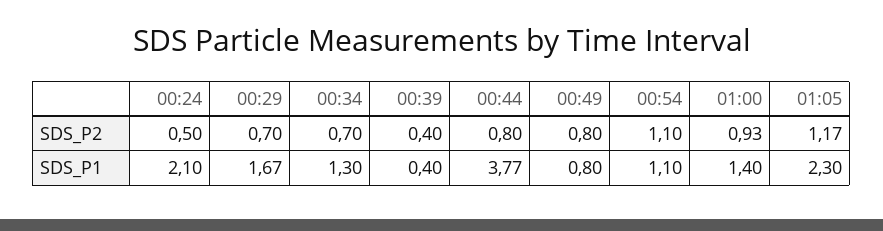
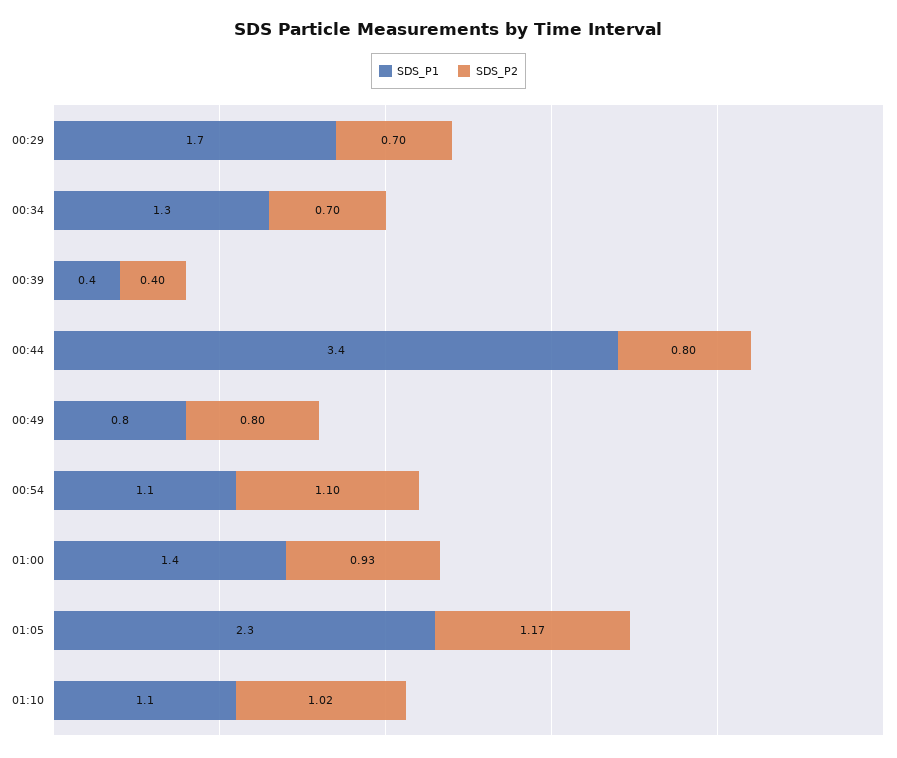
SDS_P2, 00:24: 0.5 -> none
SDS_P1, 00:24: 2.1 -> none
SDS_P1, 00:44: 3.77 -> 3.4
SDS_P1, 01:10: none -> 1.1
SDS_P2, 01:10: none -> 1.02

